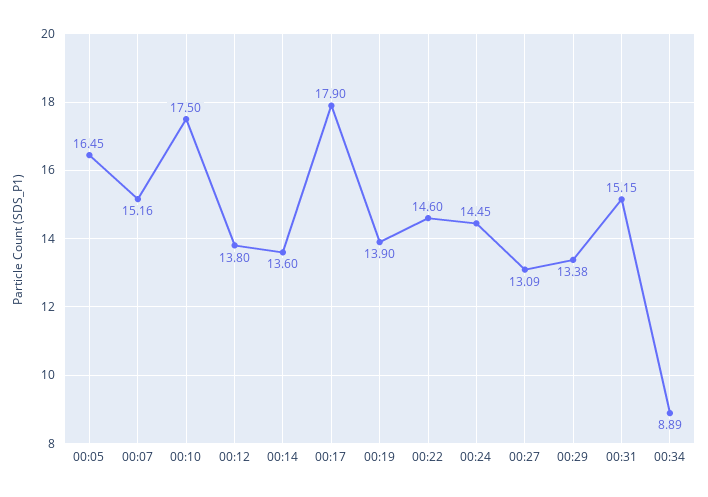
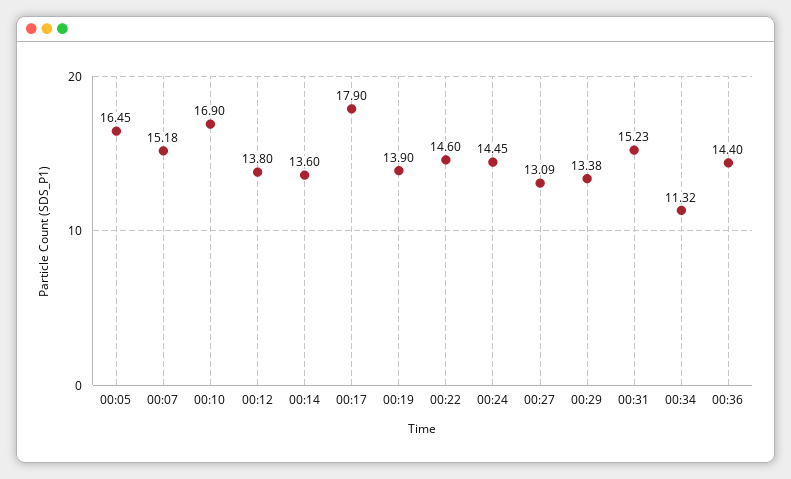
00:07: 15.16 -> 15.18
00:10: 17.5 -> 16.9
00:31: 15.15 -> 15.23
00:34: 8.89 -> 11.32
00:36: none -> 14.4

